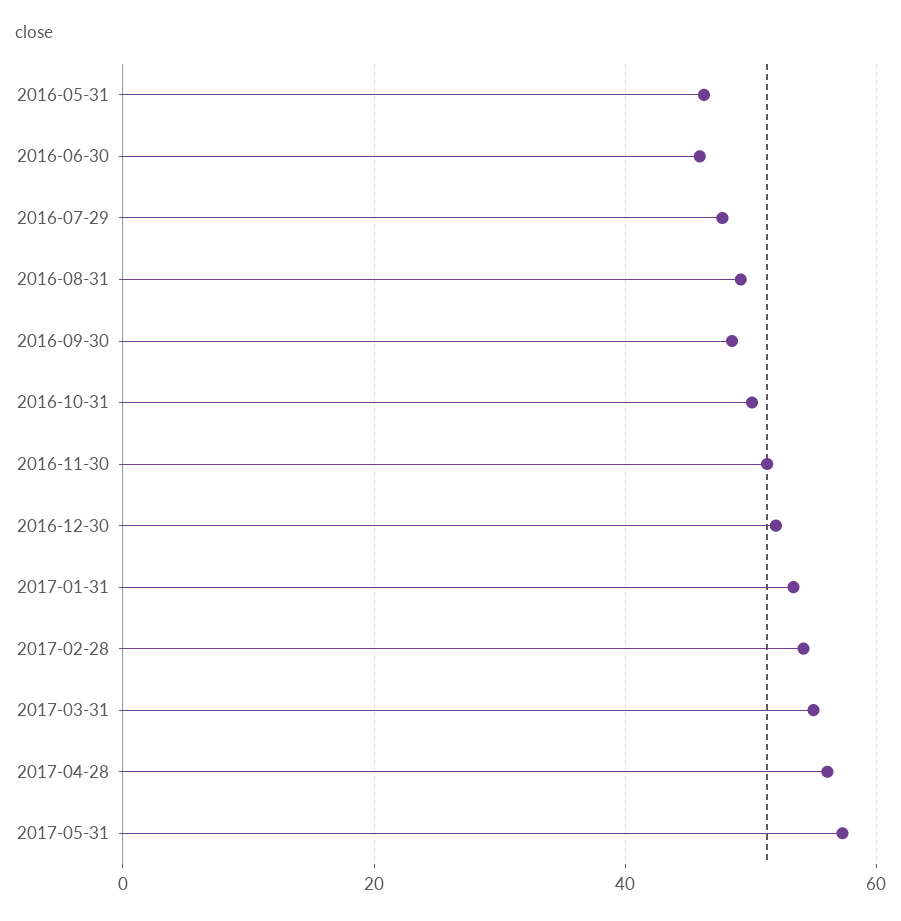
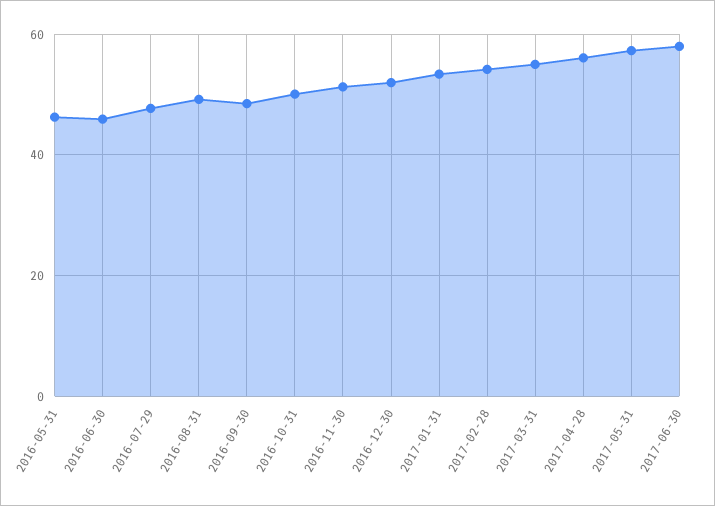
2017-06-30: none -> 58

